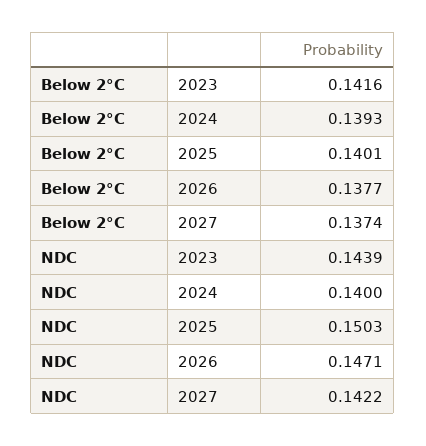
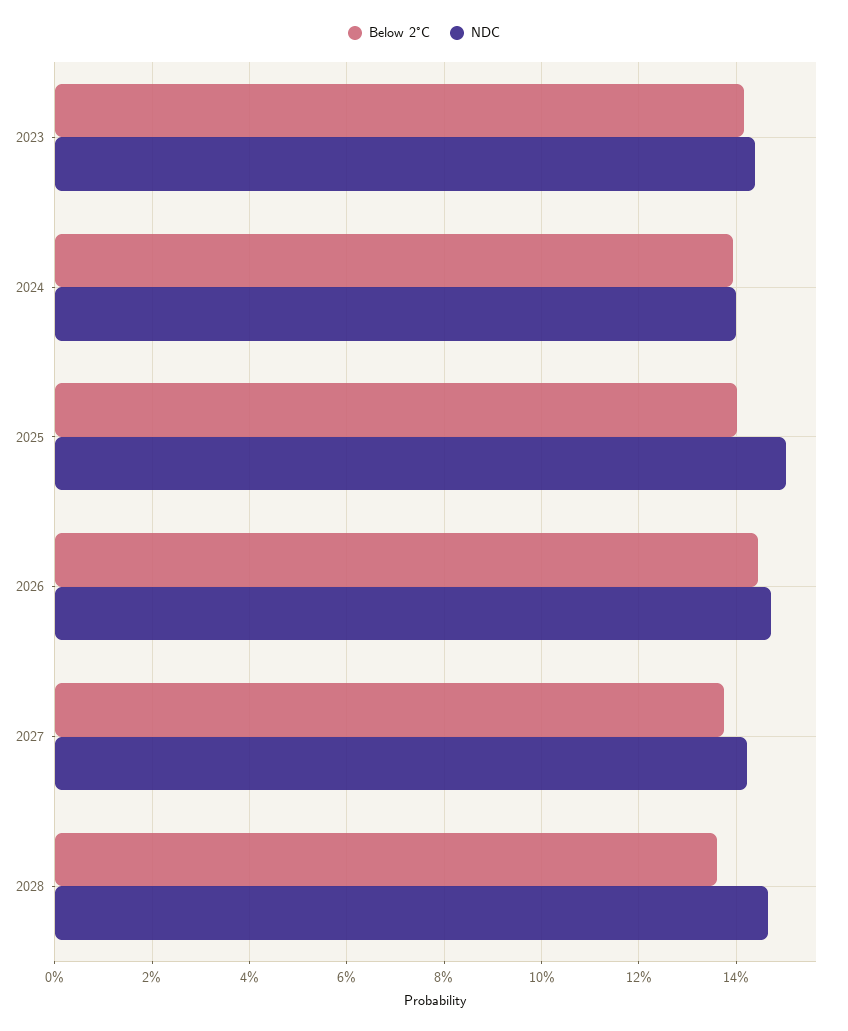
Below 2°C, 2026: 0.1377 -> 0.144
Below 2°C, 2028: none -> 0.136
NDC, 2028: none -> 0.146

